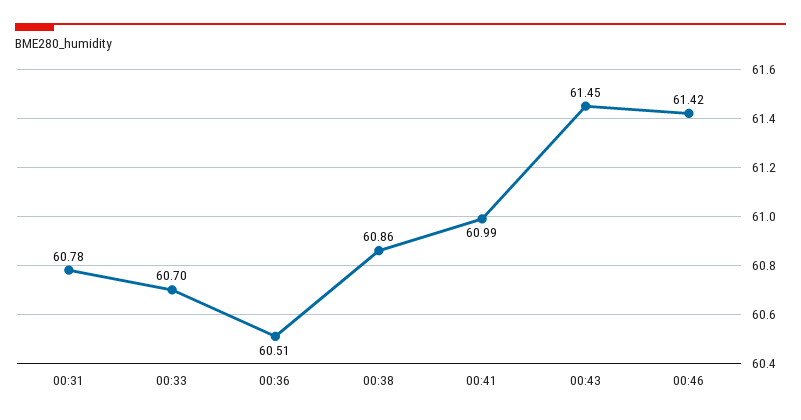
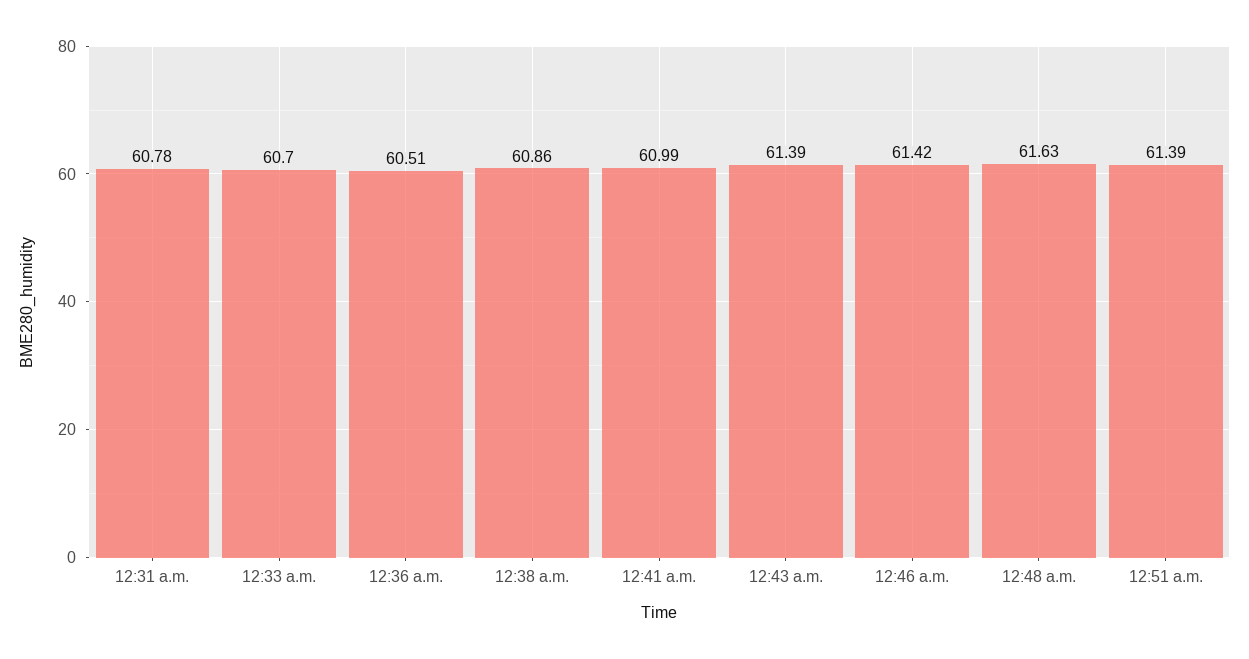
00:43: 61.45 -> 61.39
12:48 a.m.: none -> 61.63
12:51 a.m.: none -> 61.39

